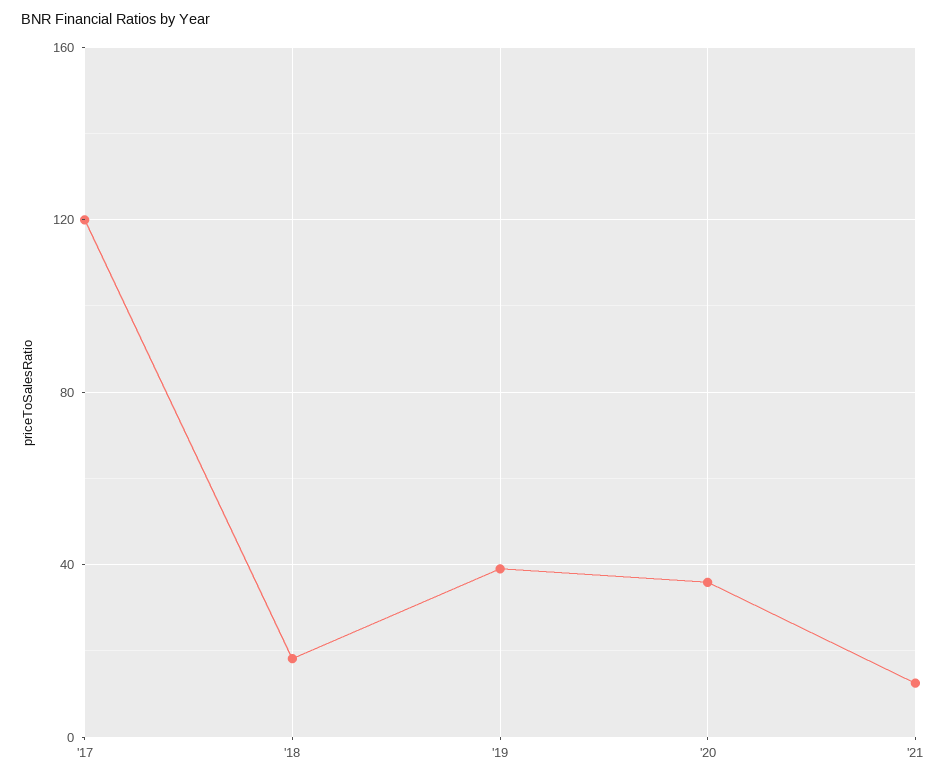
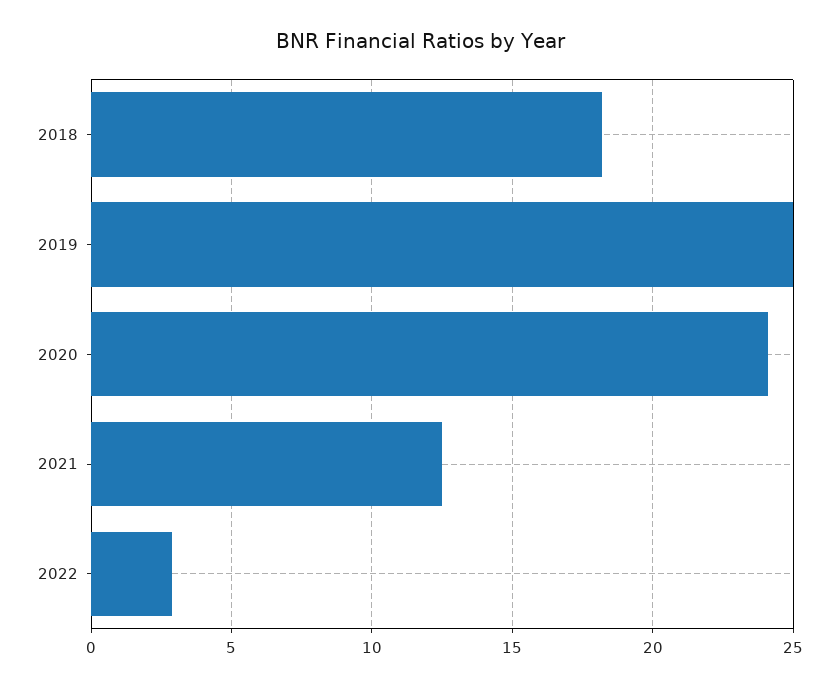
'17: 120 -> none
'19: 40 -> 25
'20: 35 -> 24
2022: none -> 3

